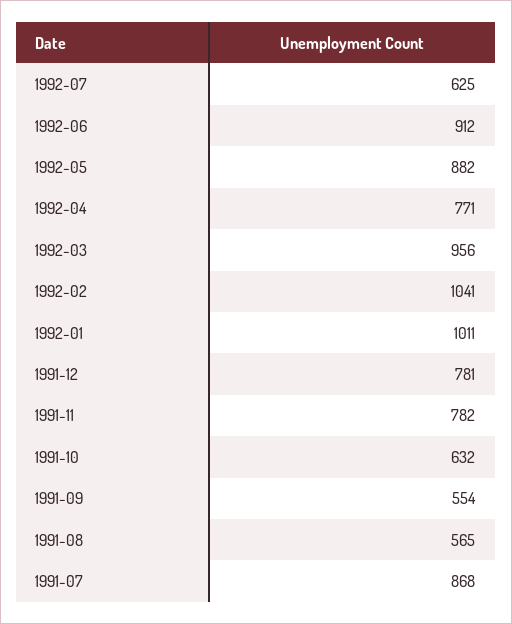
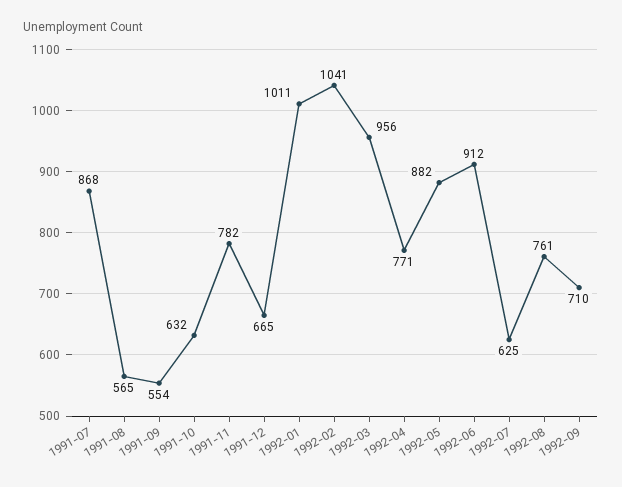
1991-12: 781 -> 665
1992-08: none -> 761
1992-09: none -> 710

